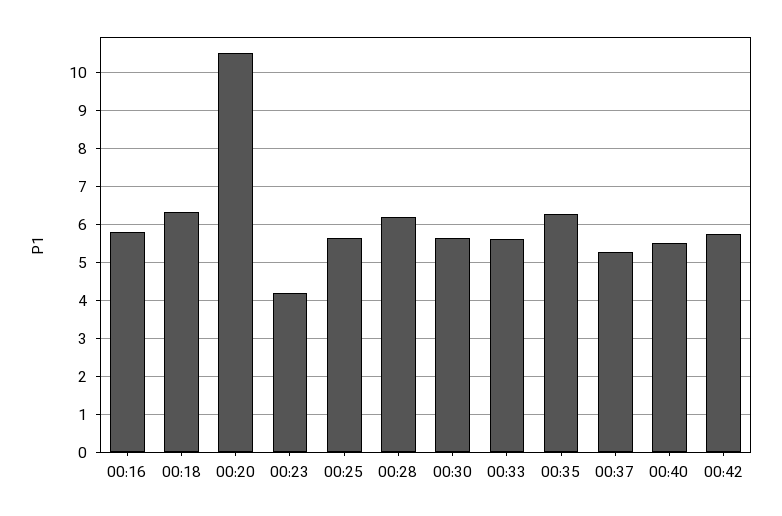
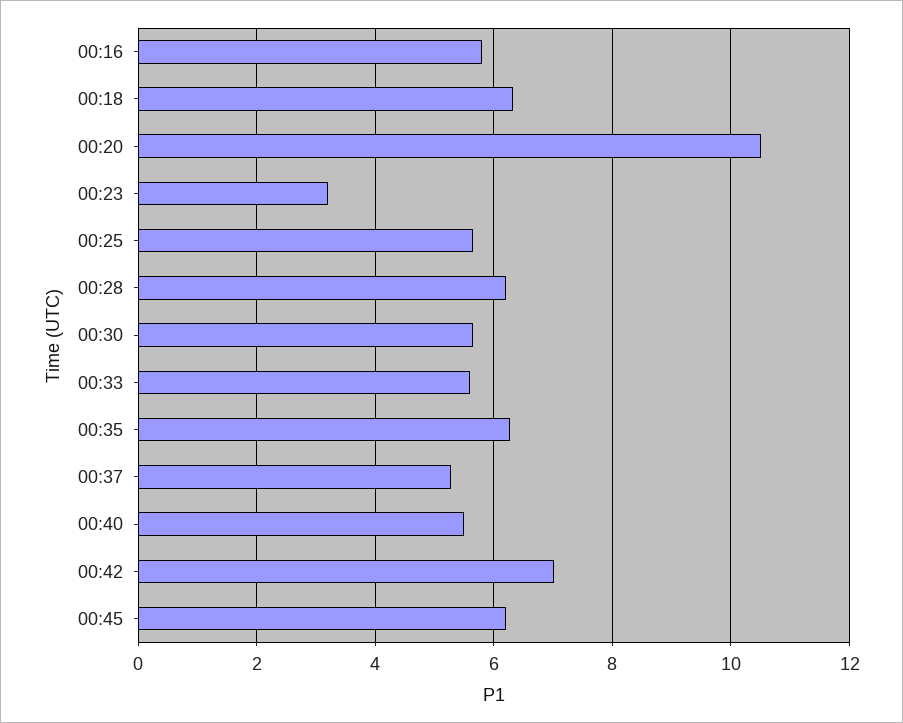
00:23: 4.2 -> 3.2
00:42: 5.8 -> 7
00:45: none -> 6.2

